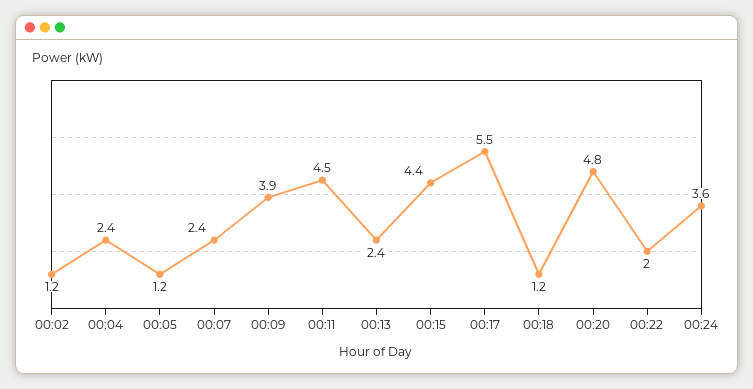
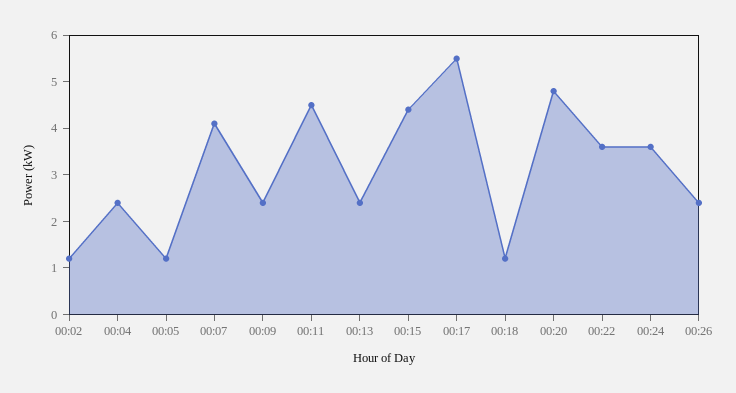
00:07: 2.4 -> 4
00:09: 3.9 -> 2.5
00:22: 2 -> 3.5
00:26: none -> 2.5

